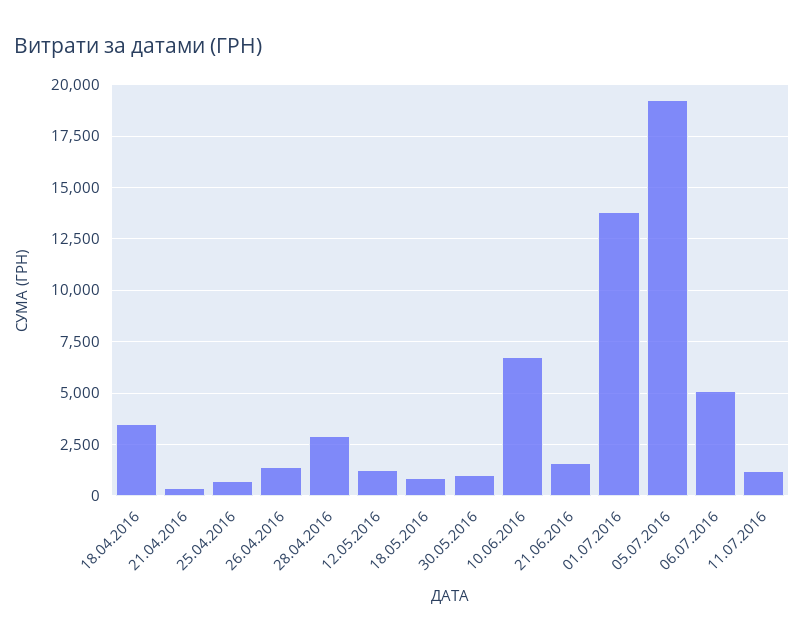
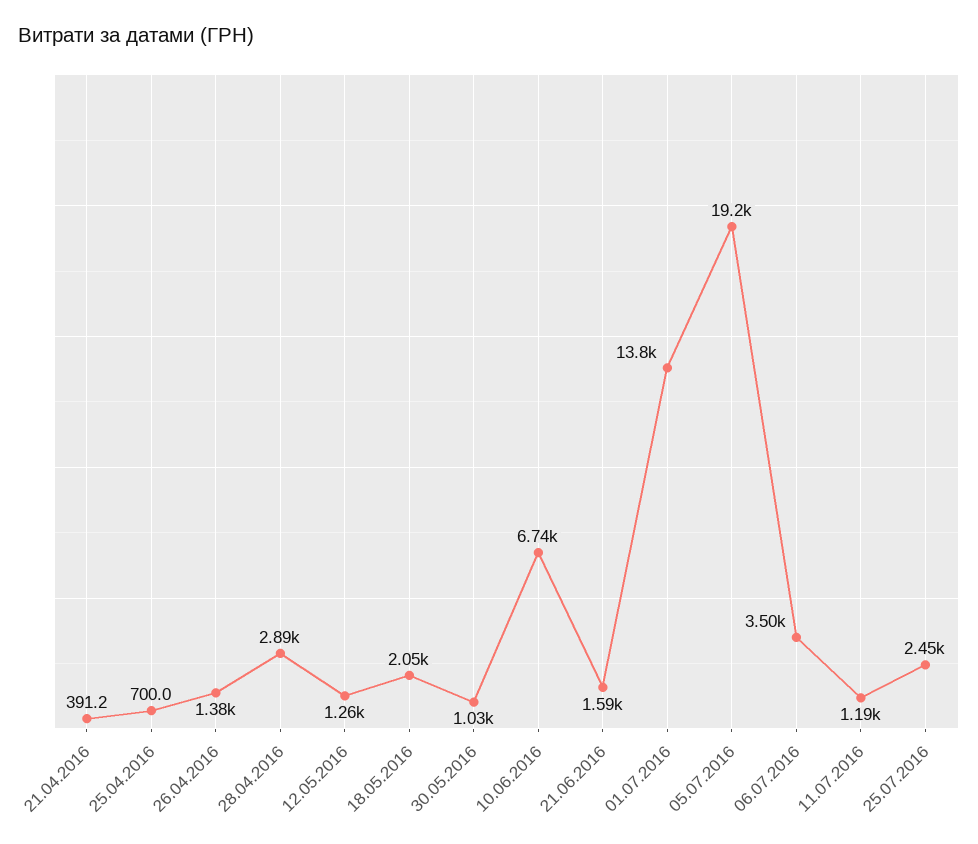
18.04.2016: 3500 -> none
18.05.2016: 1000 -> 2050
06.07.2016: 5000 -> 3500
25.07.2016: none -> 2450

